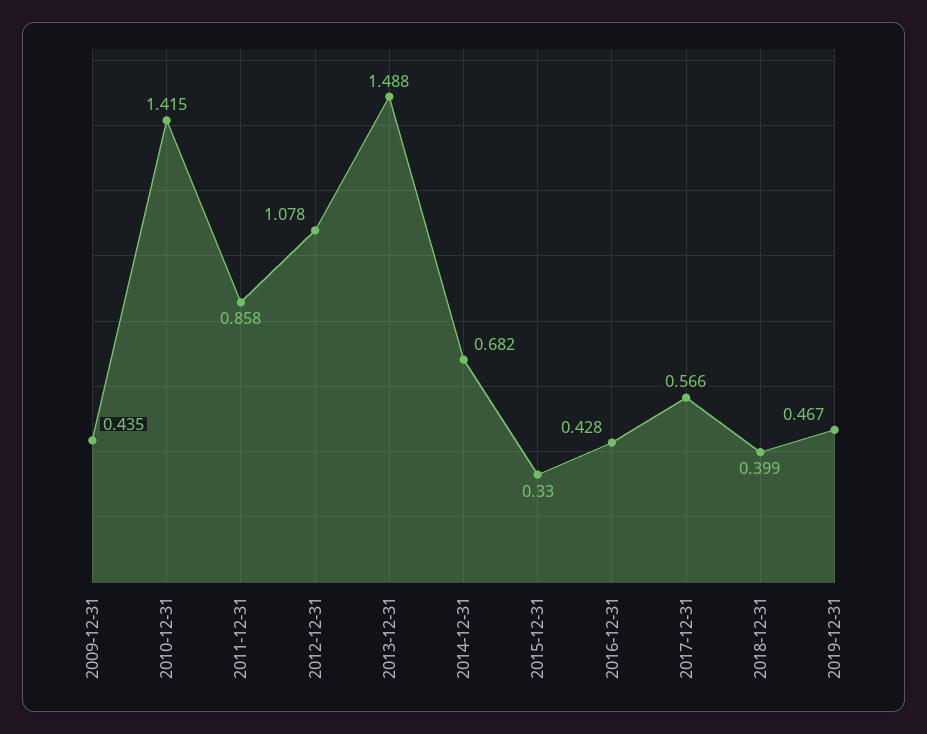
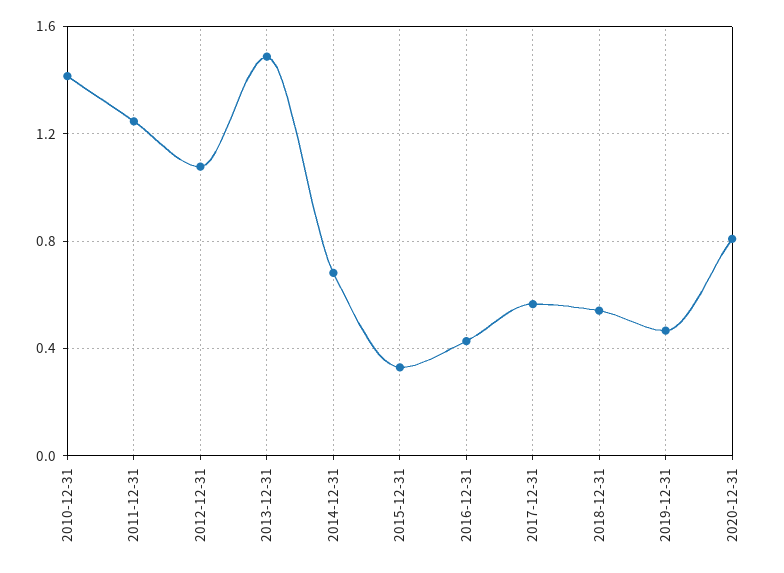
2009-12-31: 0.435 -> none
2011-12-31: 0.858 -> 1.25
2018-12-31: 0.399 -> 0.55
2020-12-31: none -> 0.8

